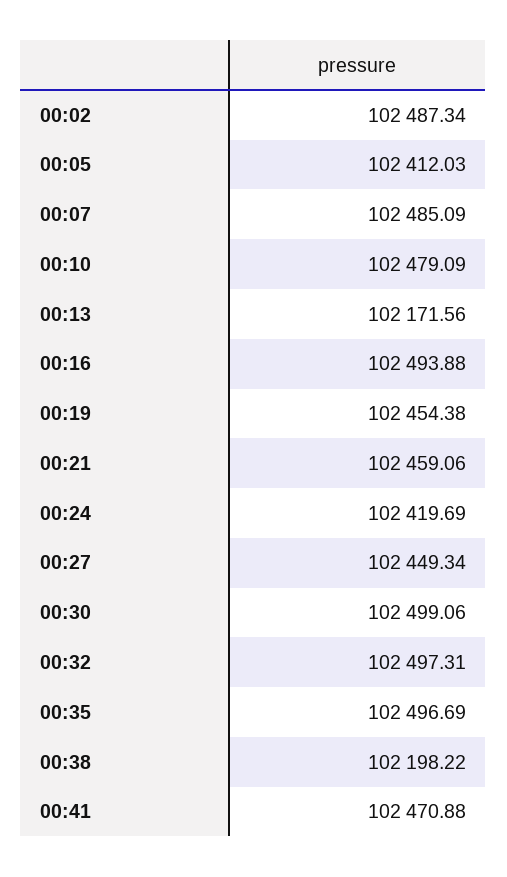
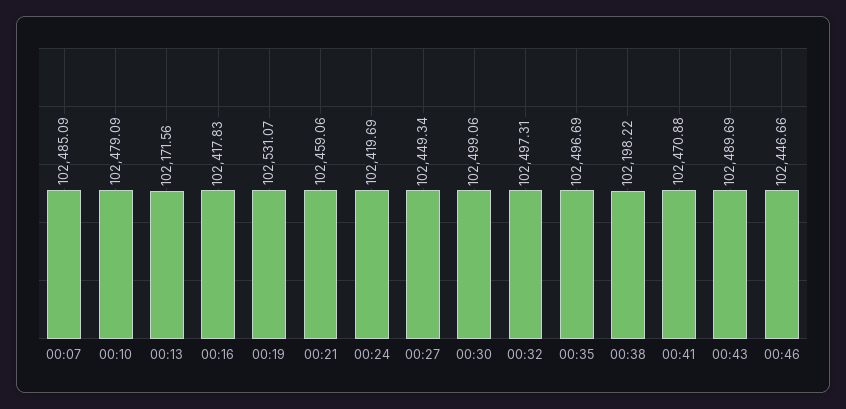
00:02: 102487.34 -> none
00:05: 102412.03 -> none
00:16: 102493.88 -> 102417.83
00:19: 102454.38 -> 102531.07
00:43: none -> 102489.69
00:46: none -> 102446.66

